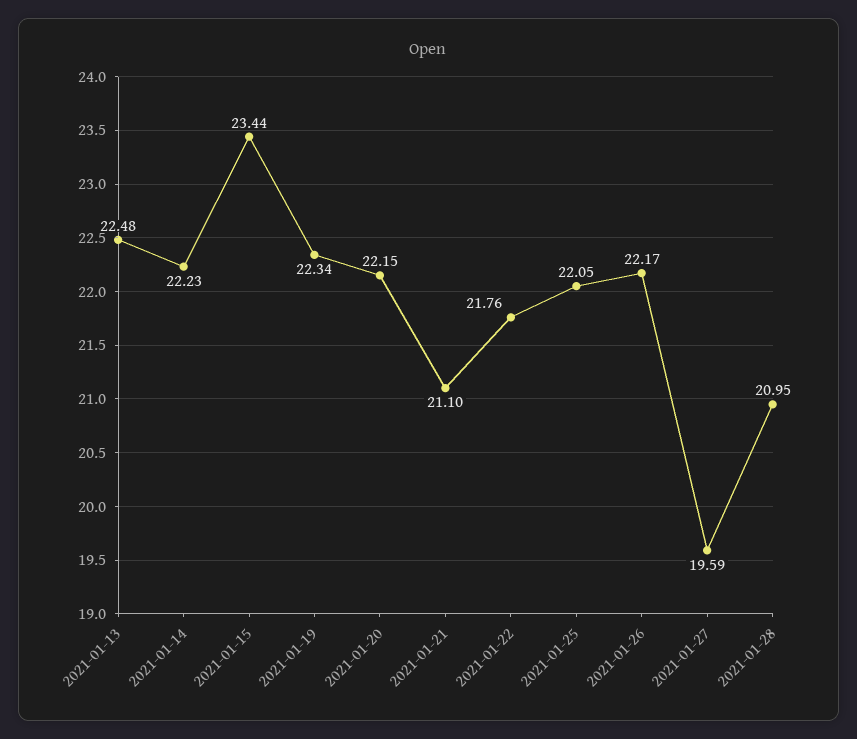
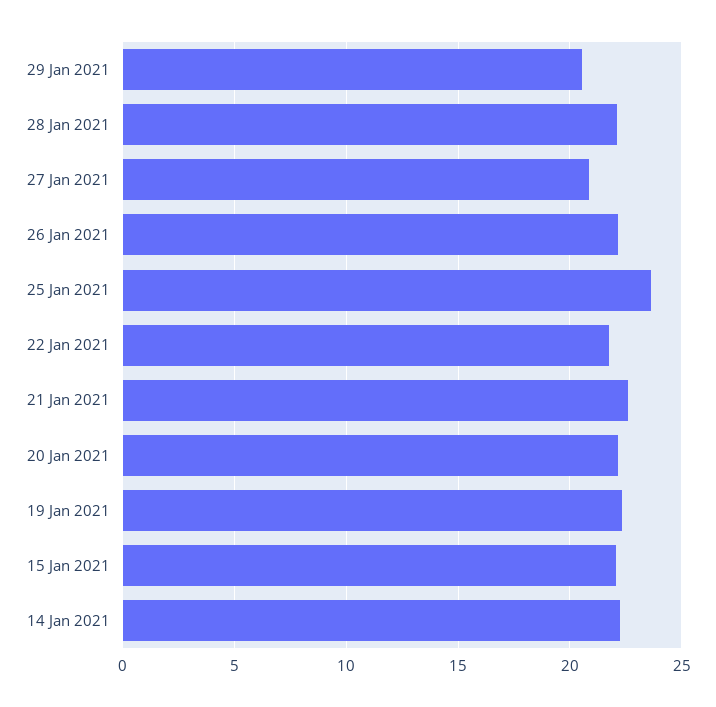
2021-01-13: 22.48 -> none
2021-01-15: 23.44 -> 22
2021-01-21: 21.1 -> 22.5
2021-01-25: 22.05 -> 23.5
2021-01-27: 19.59 -> 21
2021-01-28: 20.95 -> 22
29 Jan 2021: none -> 20.5

